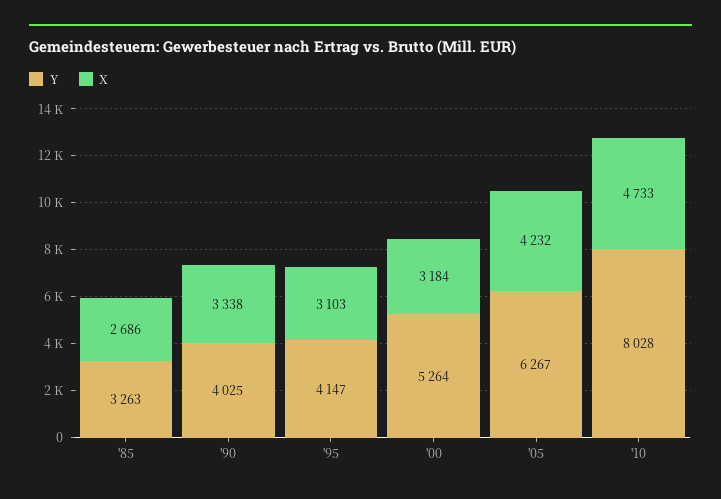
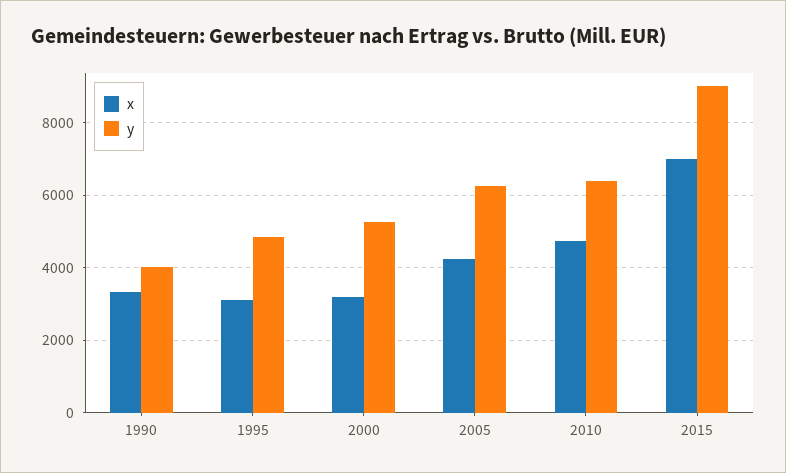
Y, '85: 3263 -> none
X, '85: 2686 -> none
Y, '95: 4147 -> 4800
Y, '10: 8028 -> 6400
X, 2015: none -> 7000
Y, 2015: none -> 9000

